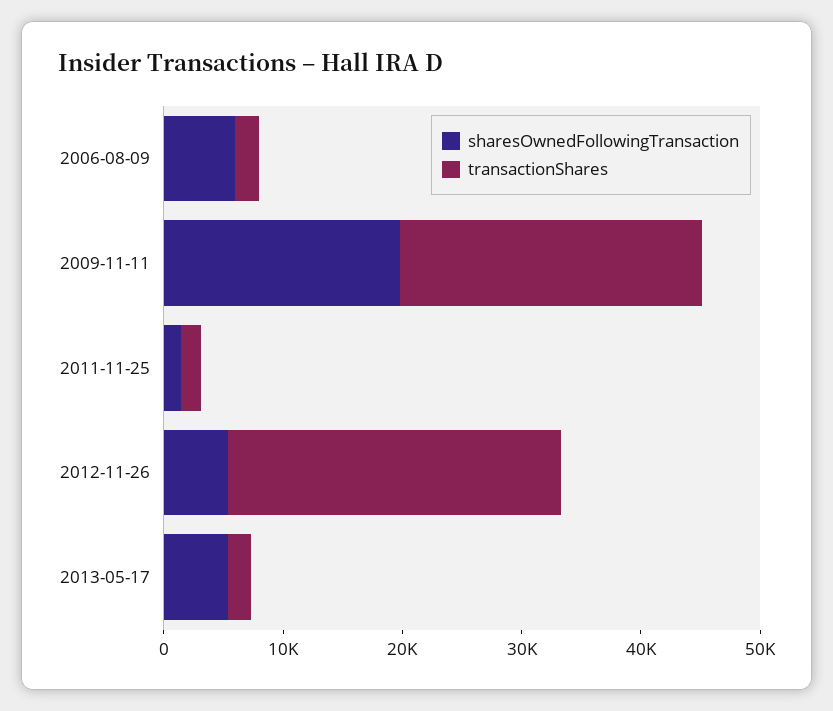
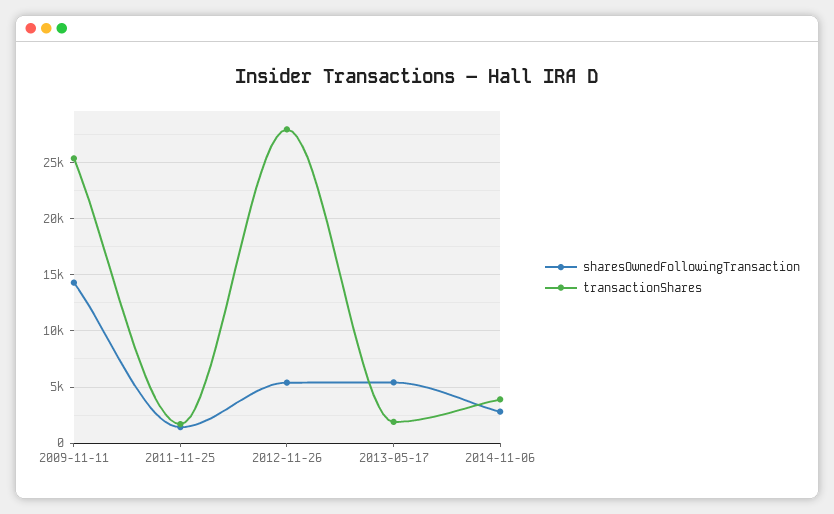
sharesOwnedFollowingTransaction, 2006-08-09: 6000 -> none
transactionShares, 2006-08-09: 2000 -> none
sharesOwnedFollowingTransaction, 2009-11-11: 20000 -> 14000
sharesOwnedFollowingTransaction, 2014-11-06: none -> 3000
transactionShares, 2014-11-06: none -> 4000

